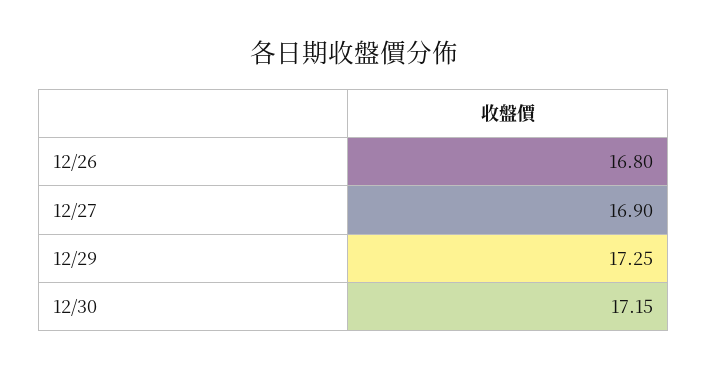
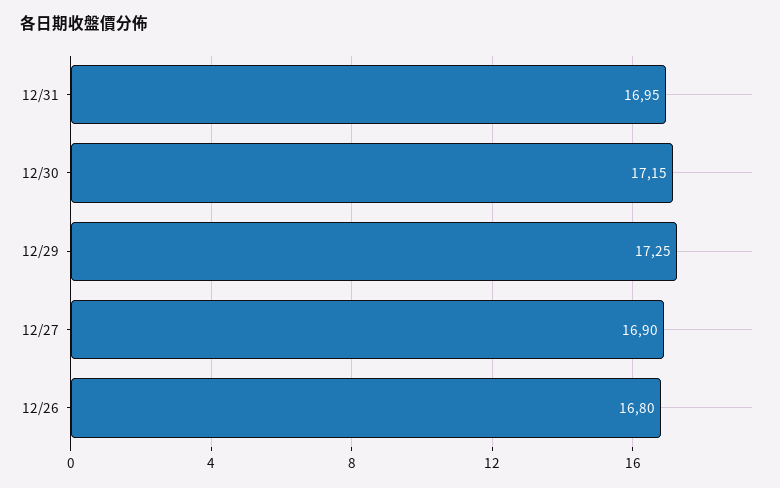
12/31: none -> 16.95

